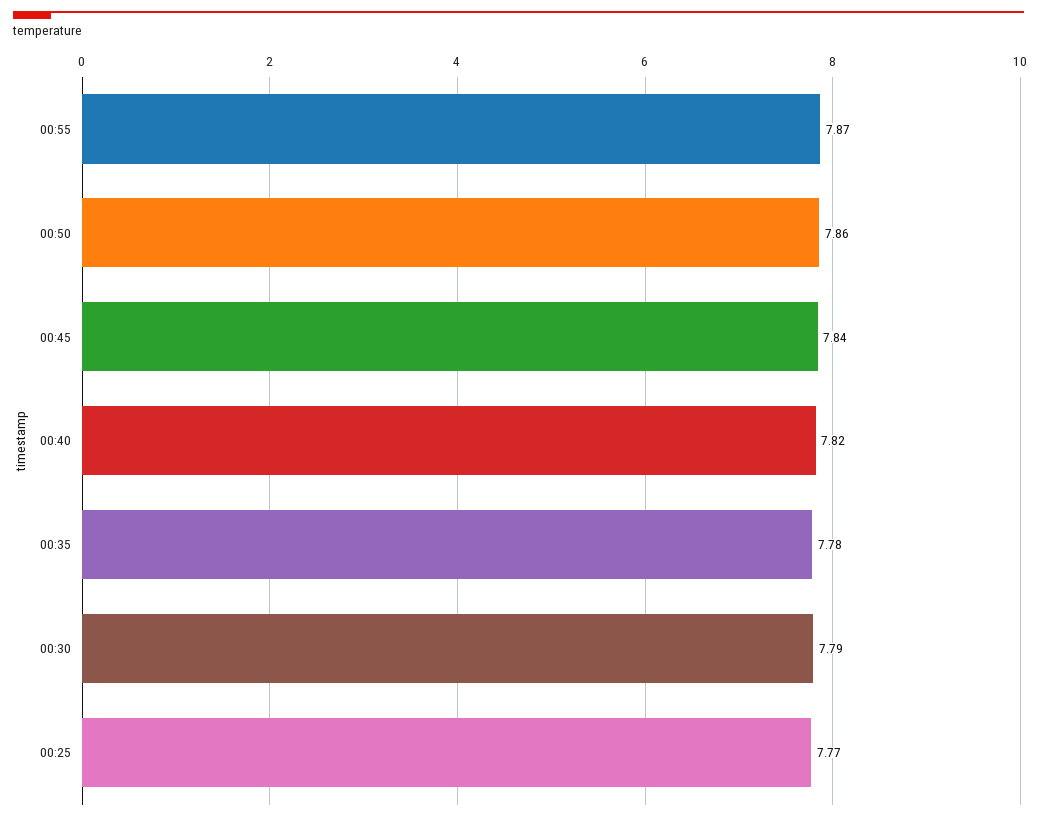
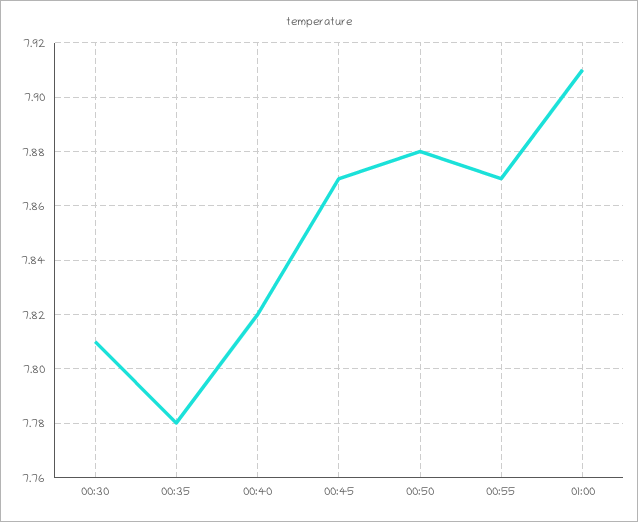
00:50: 7.86 -> 7.88
00:45: 7.84 -> 7.87
00:30: 7.79 -> 7.81
00:25: 7.77 -> none
01:00: none -> 7.91

